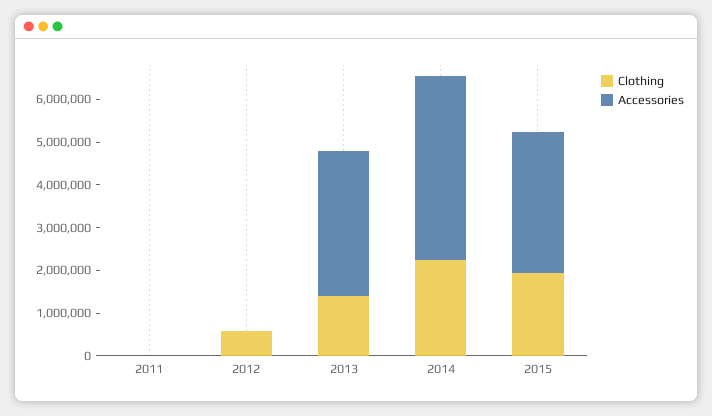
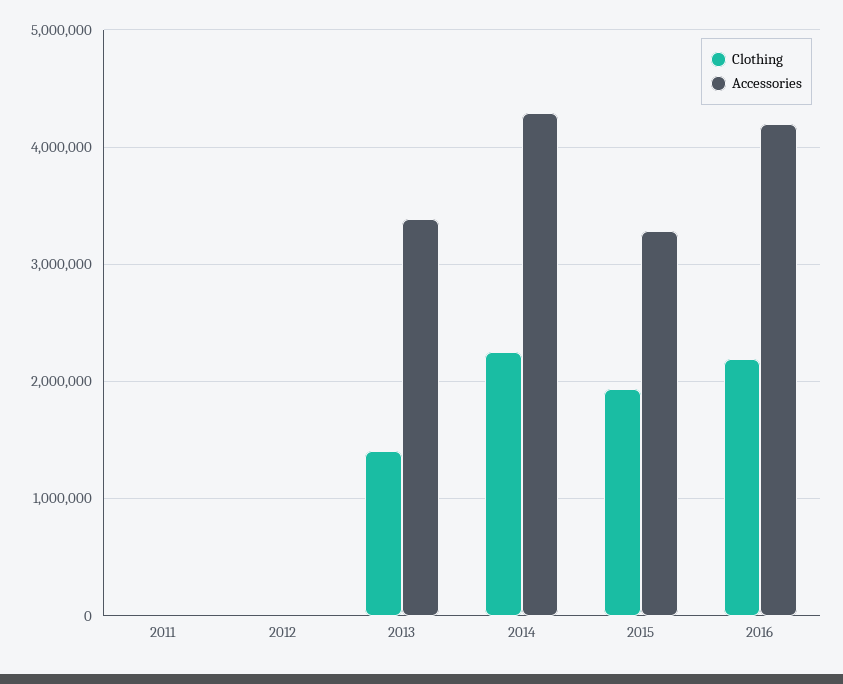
Clothing, 2012: 600000 -> 0
Clothing, 2016: none -> 2200000
Accessories, 2016: none -> 4200000

